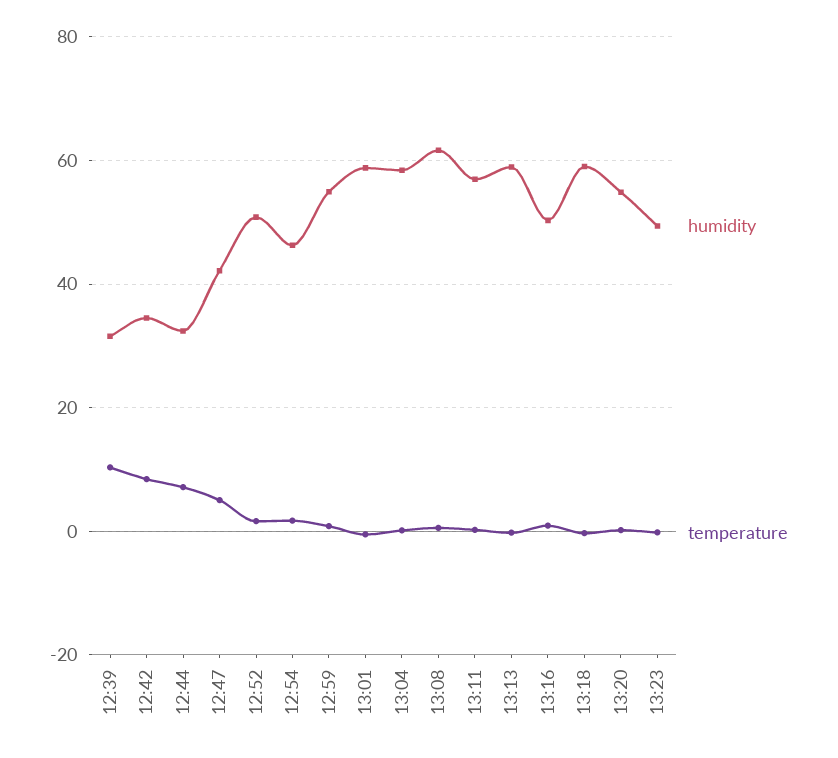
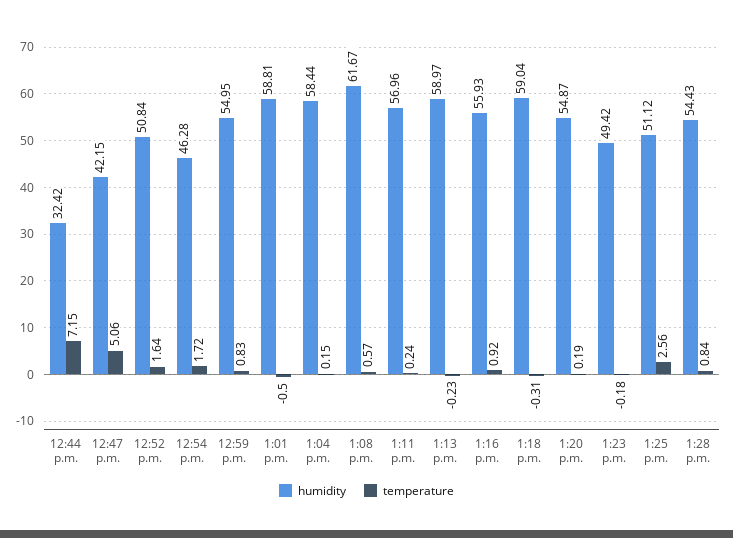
humidity, 12:39: 32 -> none
temperature, 12:39: 10 -> none
humidity, 12:42: 34 -> none
temperature, 12:42: 8 -> none
humidity, 13:16: 50 -> 55.93
humidity, 1:25 p.m.: none -> 51.12
temperature, 1:25 p.m.: none -> 2.56
humidity, 1:28 p.m.: none -> 54.43
temperature, 1:28 p.m.: none -> 0.84

